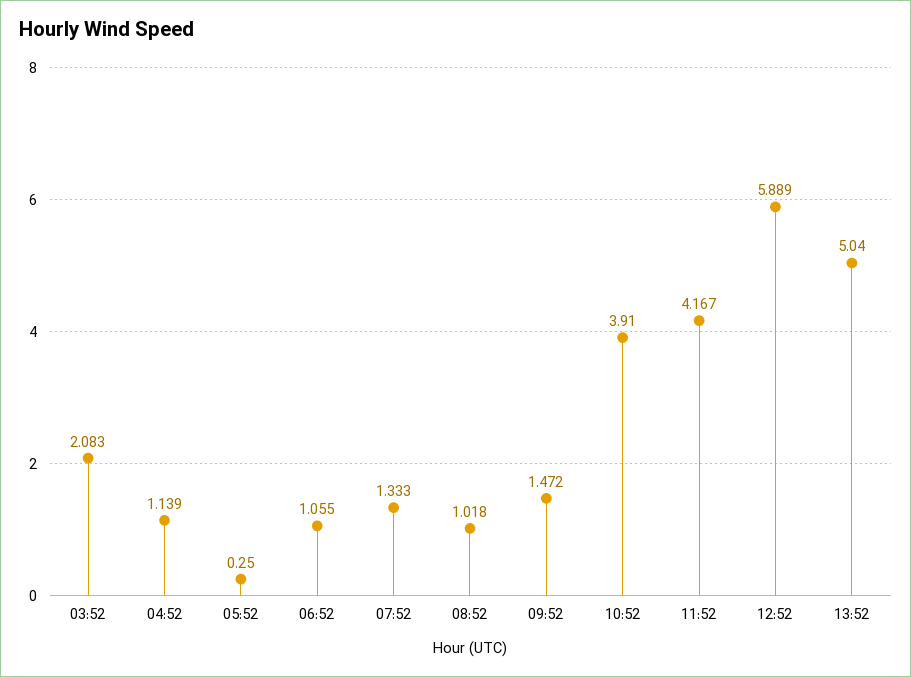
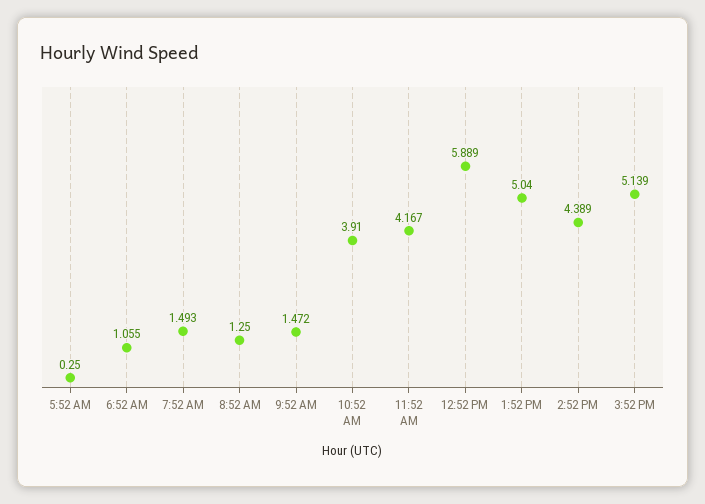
03:52: 2.083 -> none
04:52: 1.139 -> none
07:52: 1.333 -> 1.493
08:52: 1.018 -> 1.25
2:52 PM: none -> 4.389
3:52 PM: none -> 5.139

